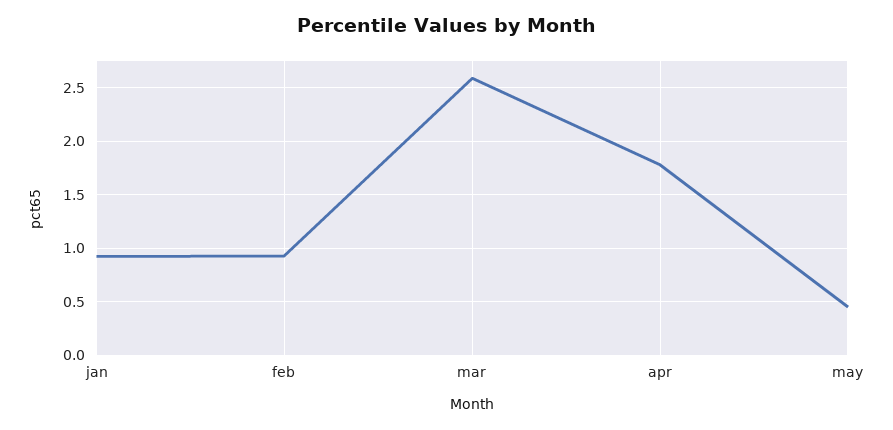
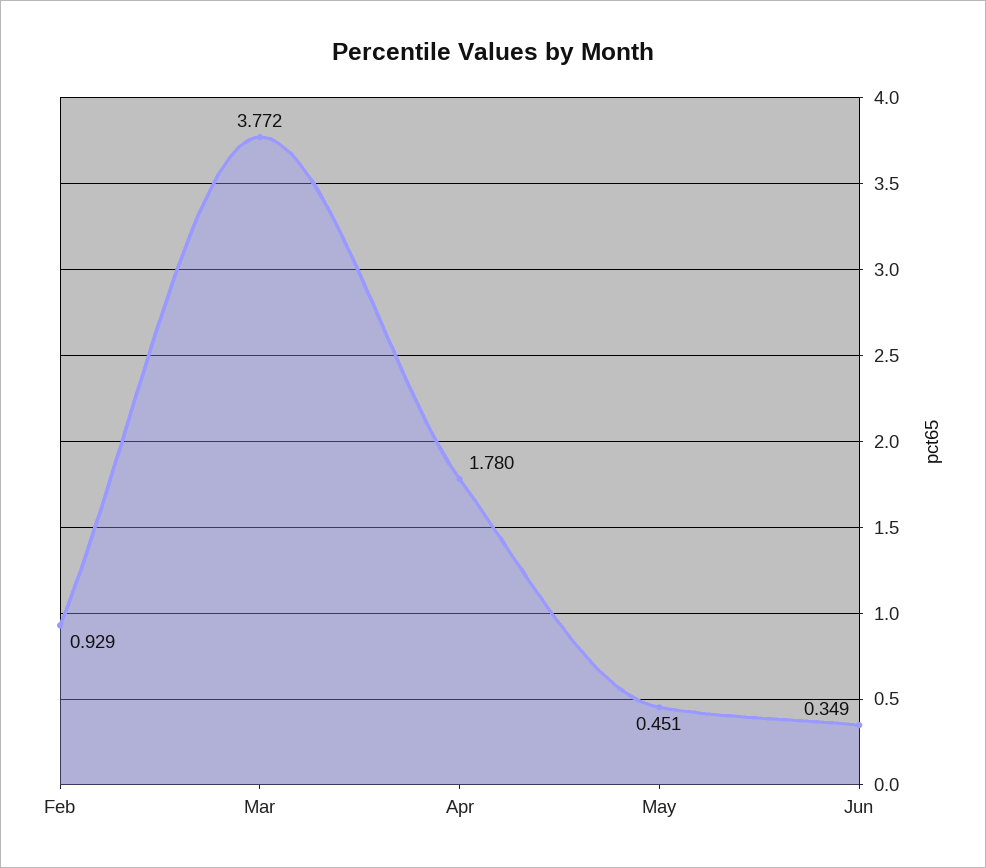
jan: 0.9 -> none
mar: 2.6 -> 3.772
Jun: none -> 0.349

